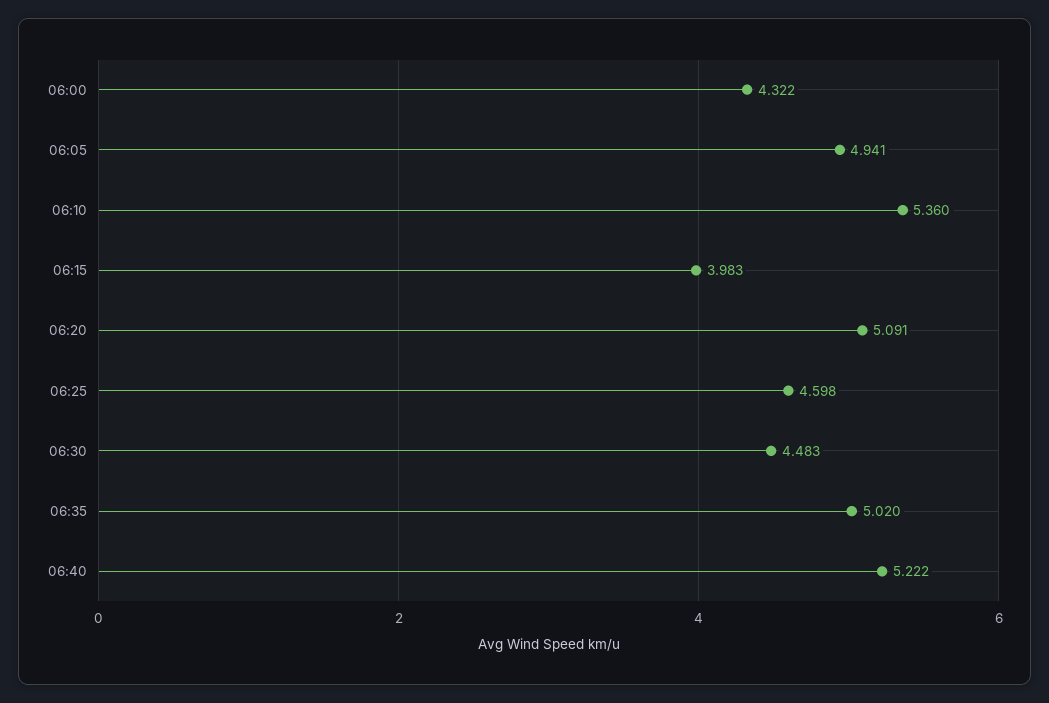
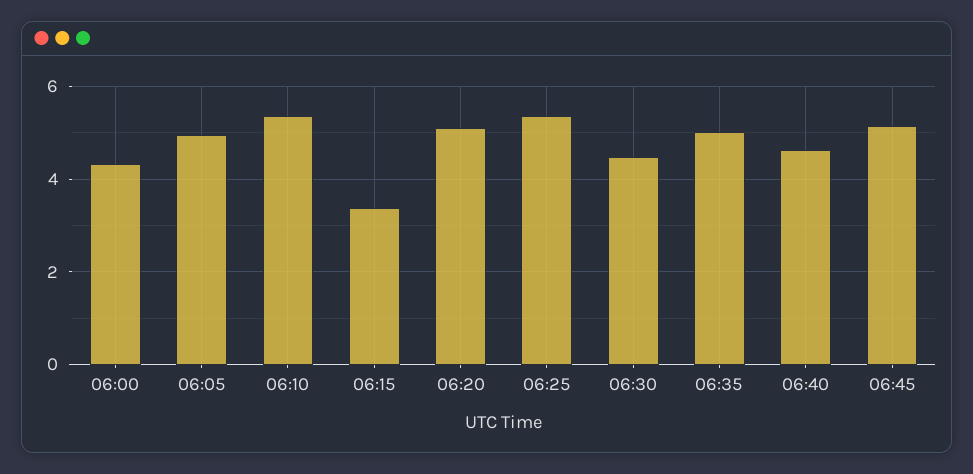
06:15: 3.983 -> 3.4
06:25: 4.598 -> 5.4
06:40: 5.222 -> 4.6
06:45: none -> 5.2

